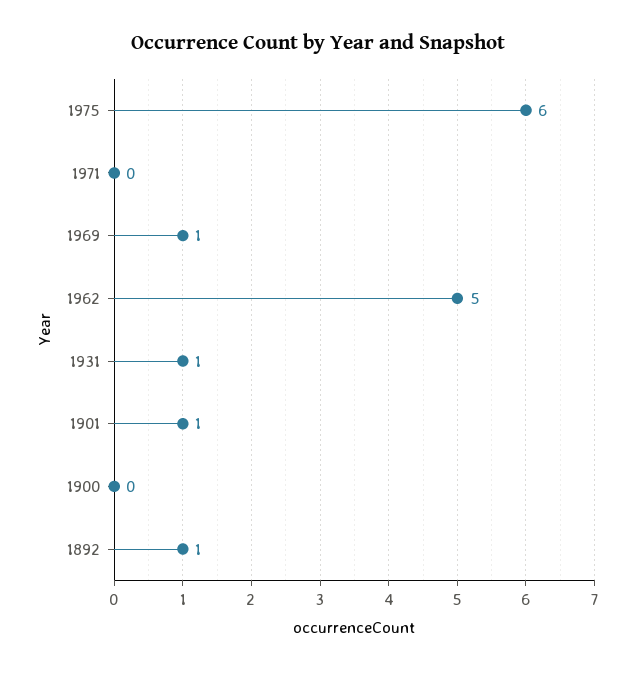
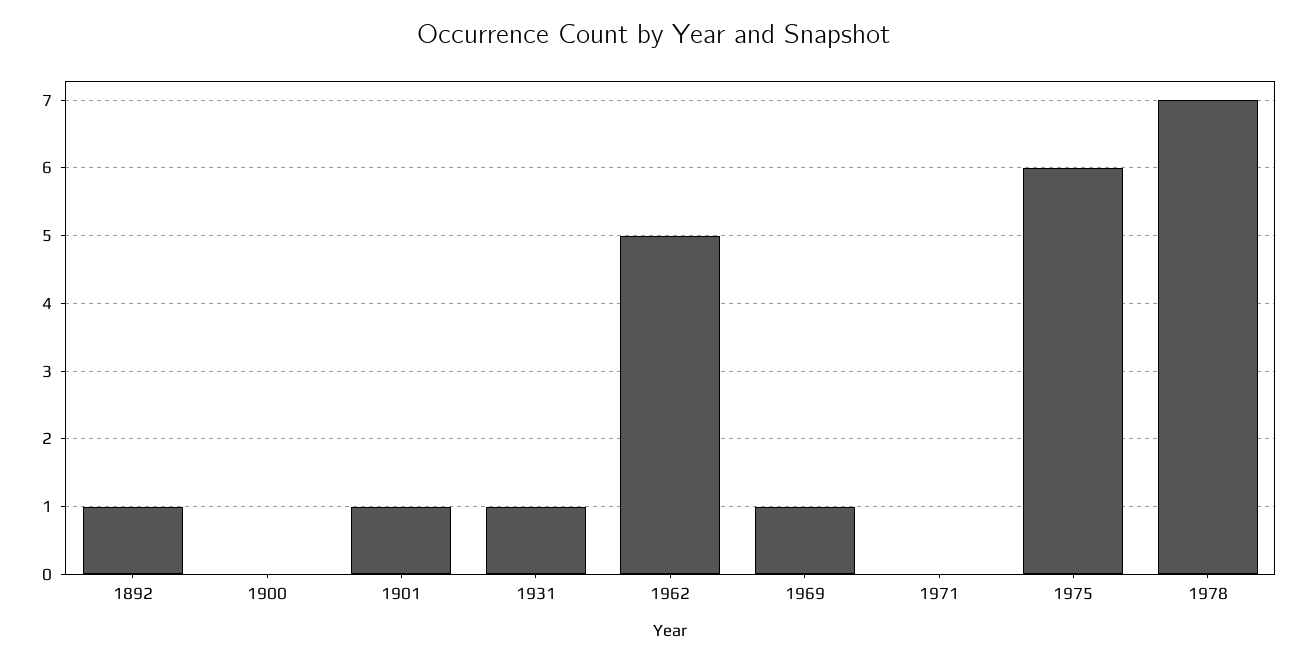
1978: none -> 7

